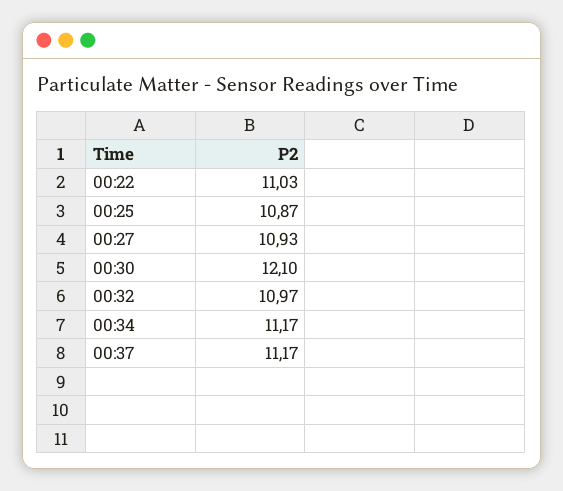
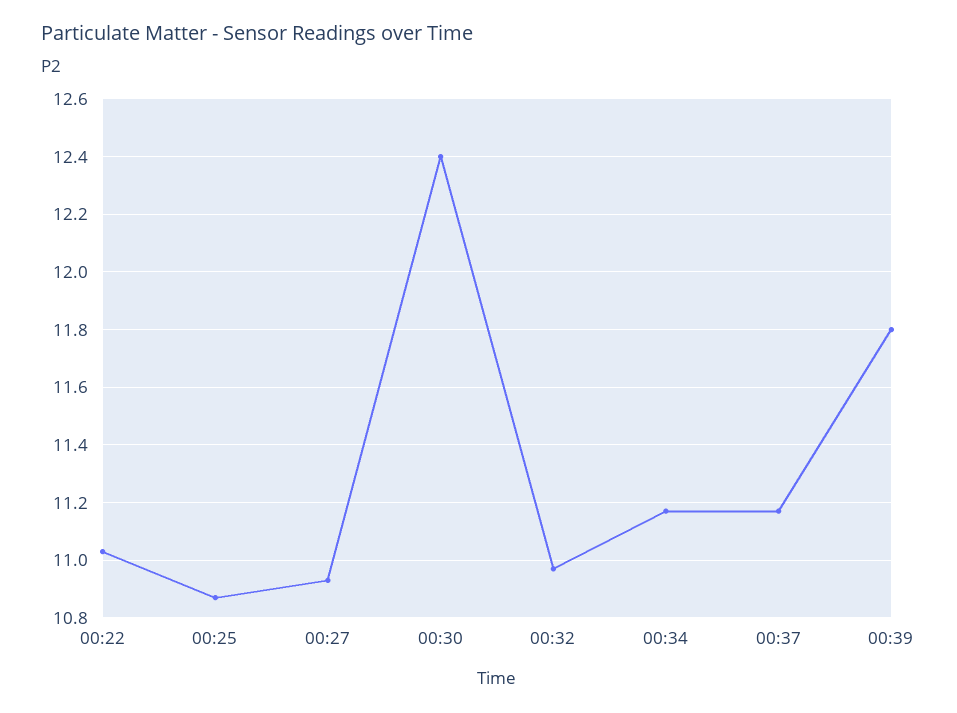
00:30: 12.1 -> 12.4
00:39: none -> 11.8

